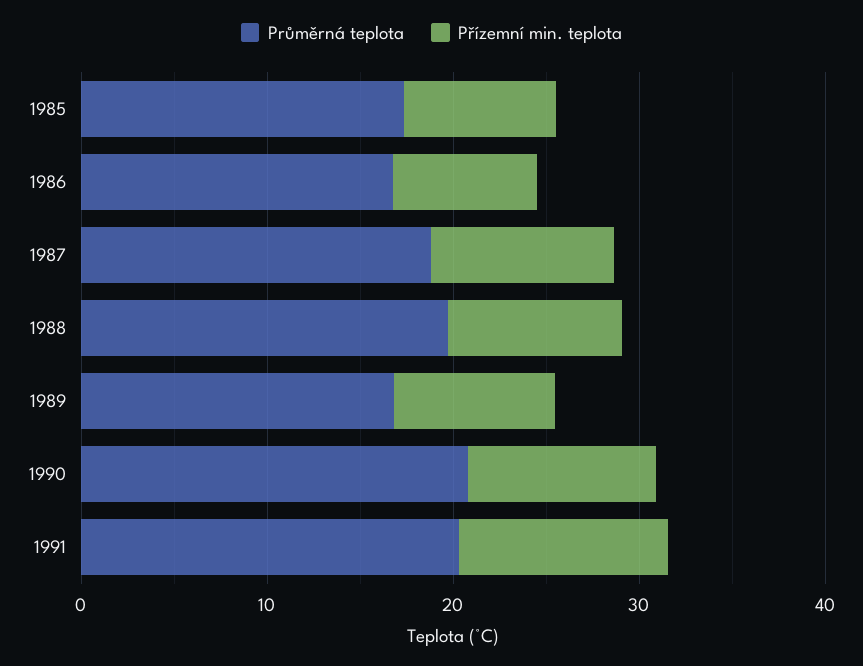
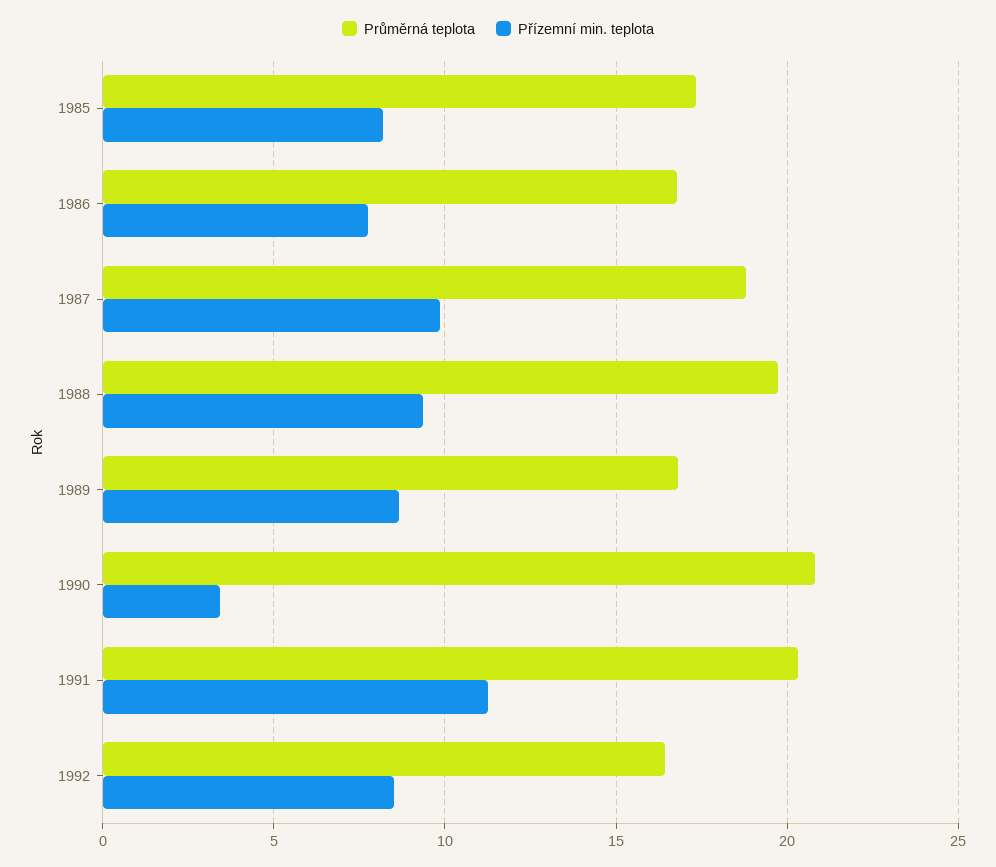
Přízemní min. teplota, 1990: 10 -> 3.5
Průměrná teplota, 1992: none -> 16.5
Přízemní min. teplota, 1992: none -> 8.5

